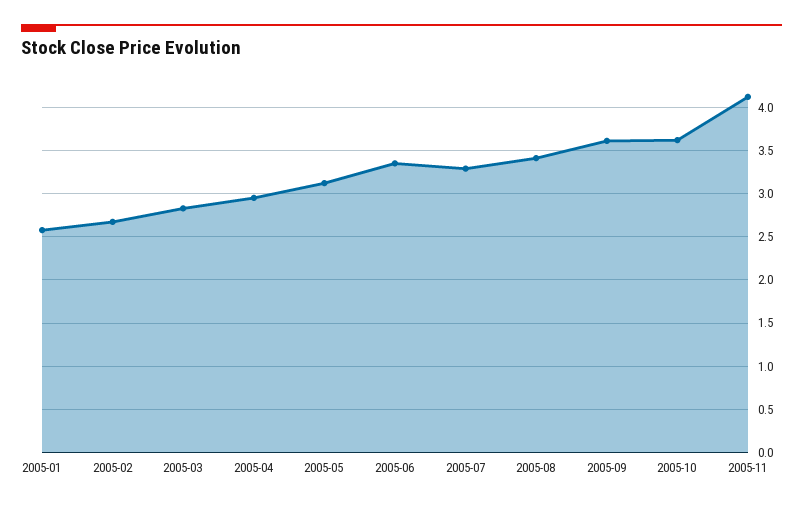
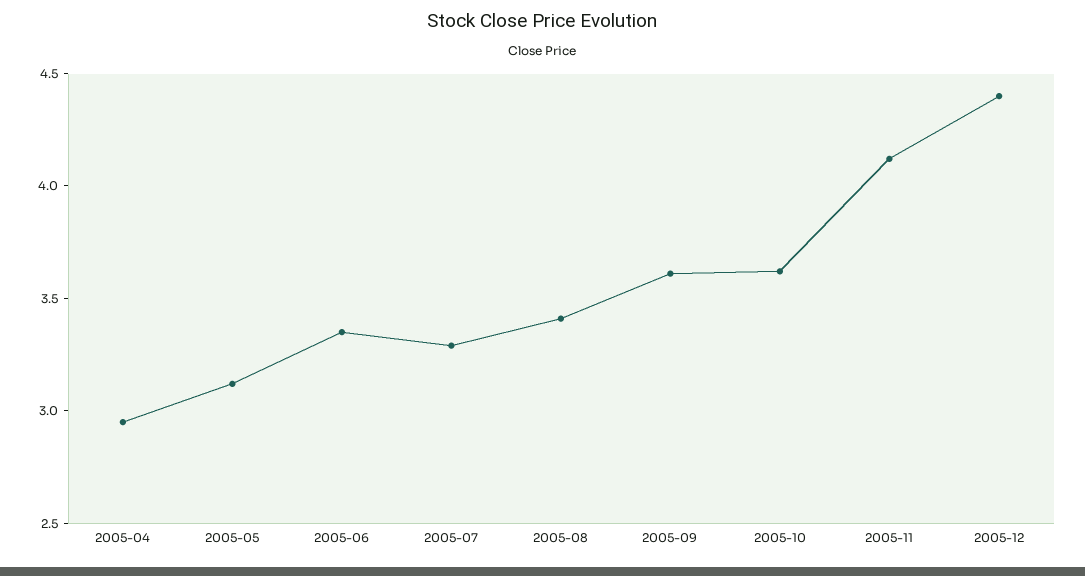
2005-01: 2.6 -> none
2005-02: 2.7 -> none
2005-03: 2.8 -> none
2005-12: none -> 4.4

